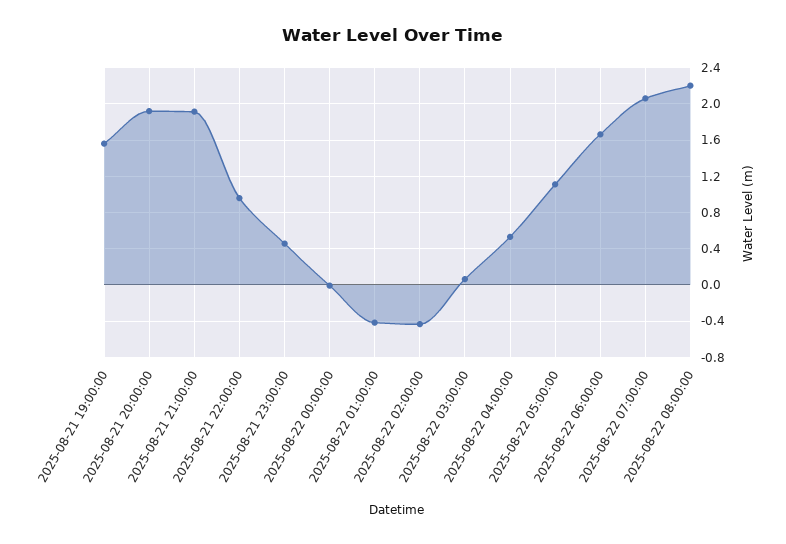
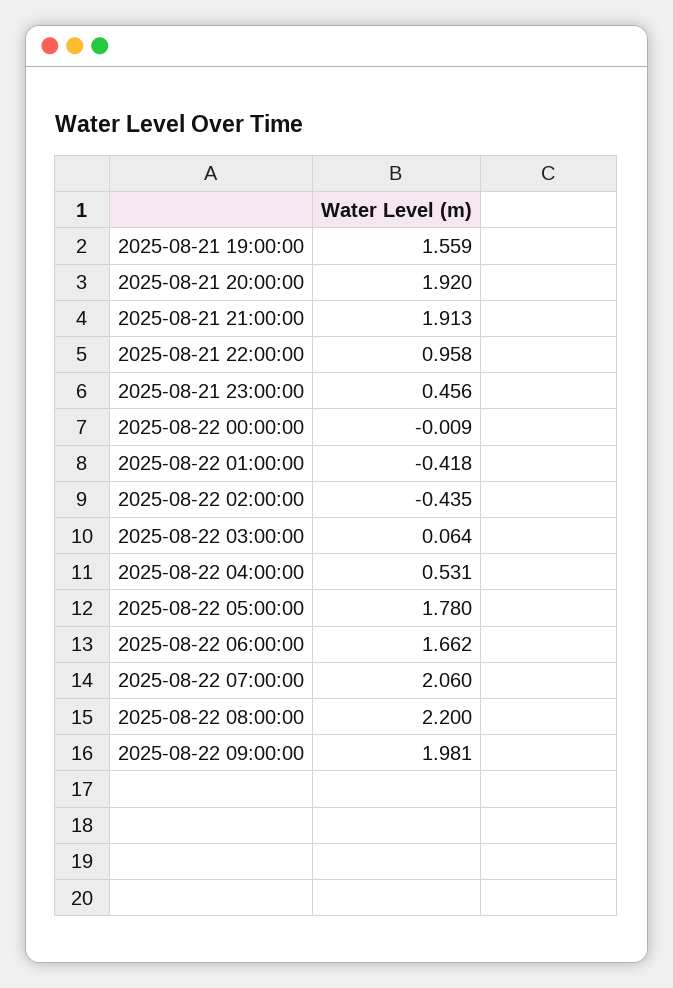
2025-08-22 05:00:00: 1.1 -> 1.78
2025-08-22 09:00:00: none -> 1.981

